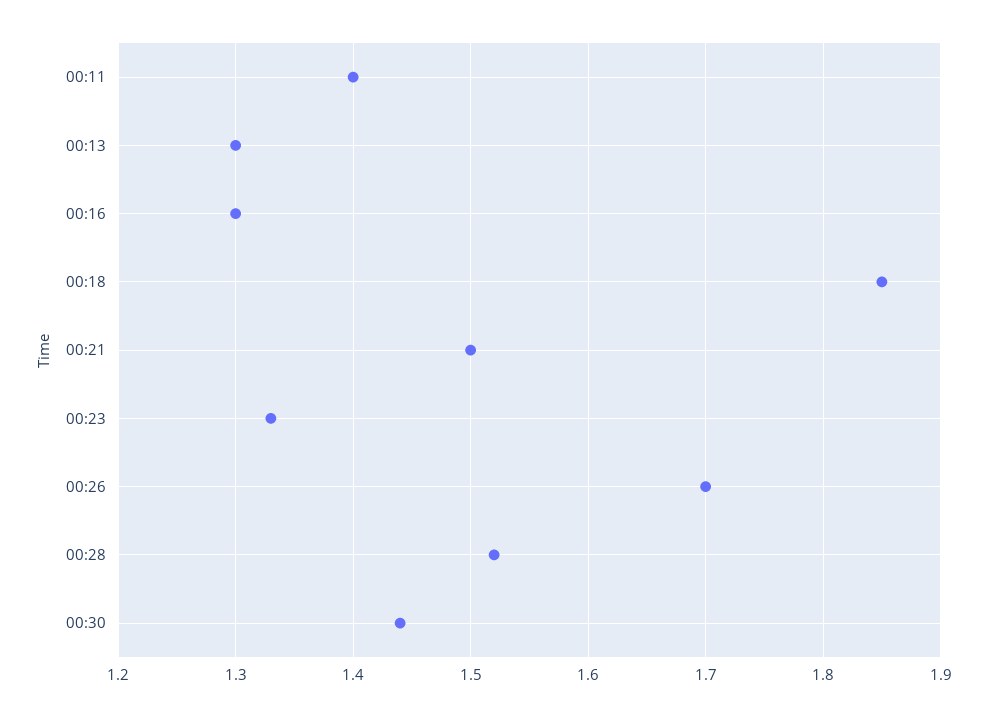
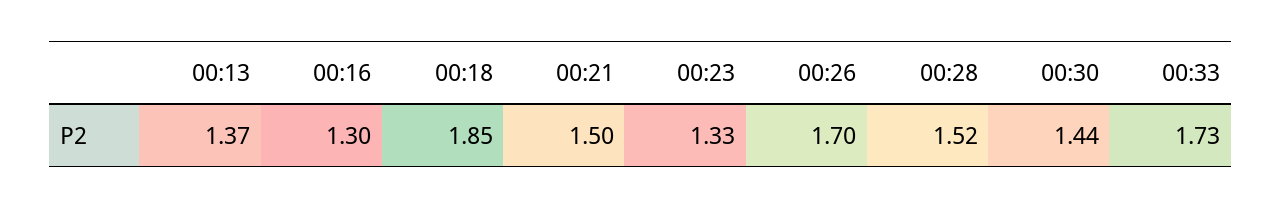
00:11: 1.4 -> none
00:13: 1.3 -> 1.37
00:33: none -> 1.73

